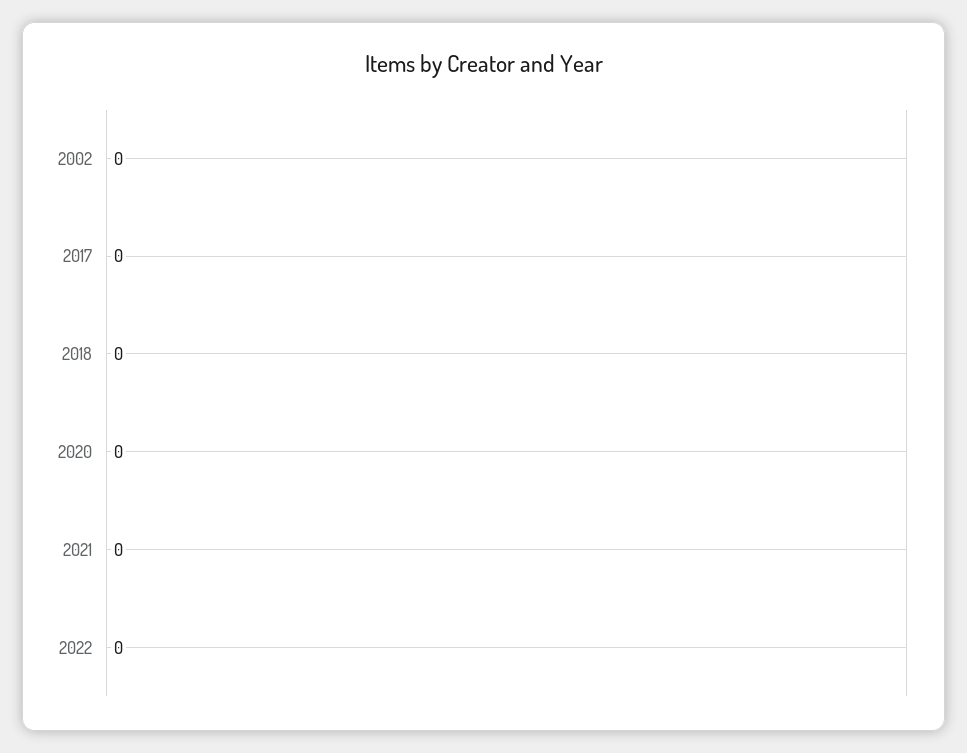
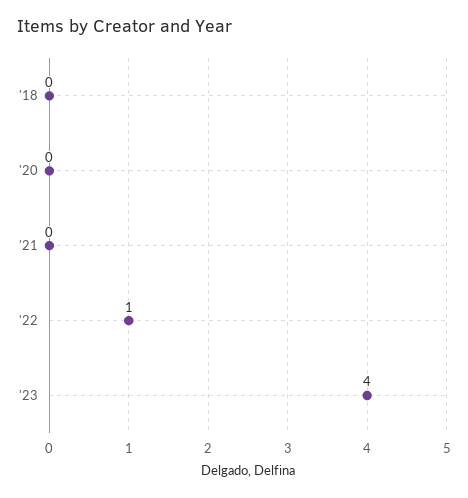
2002: 0 -> none
2017: 0 -> none
2022: 0 -> 1
'23: none -> 4

